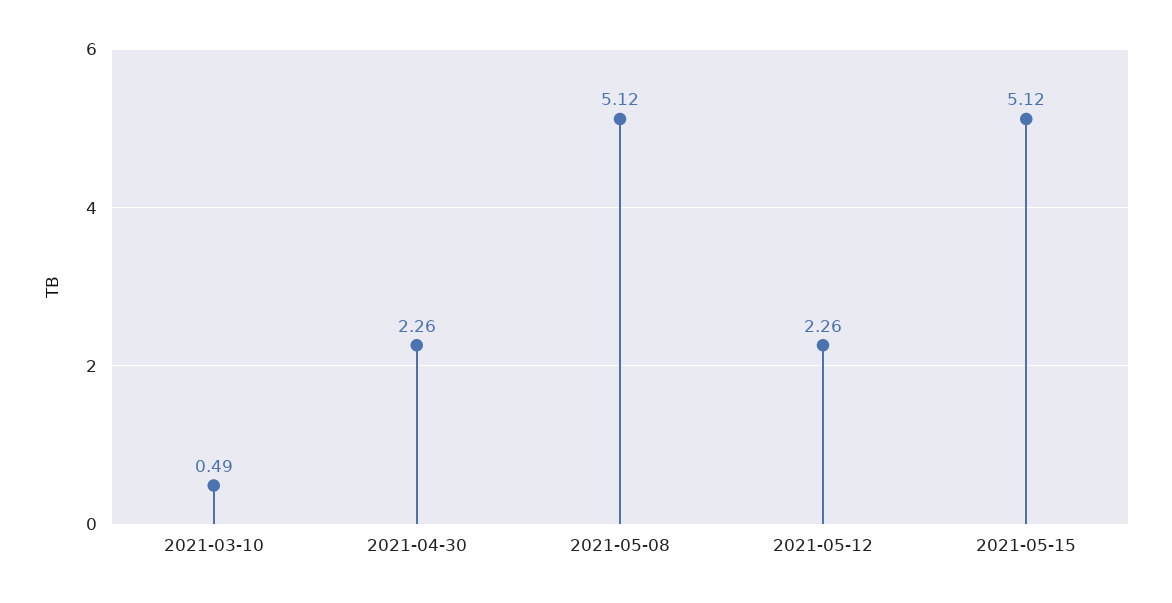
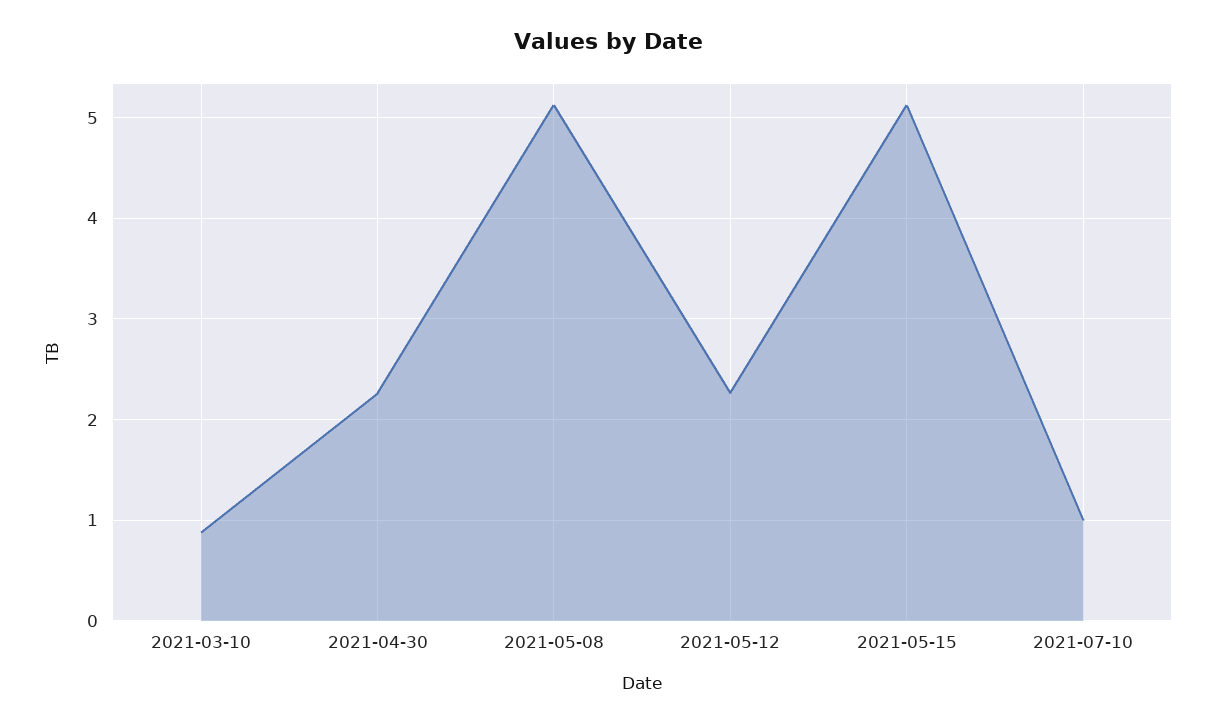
2021-03-10: 0.49 -> 0.9
2021-07-10: none -> 1

